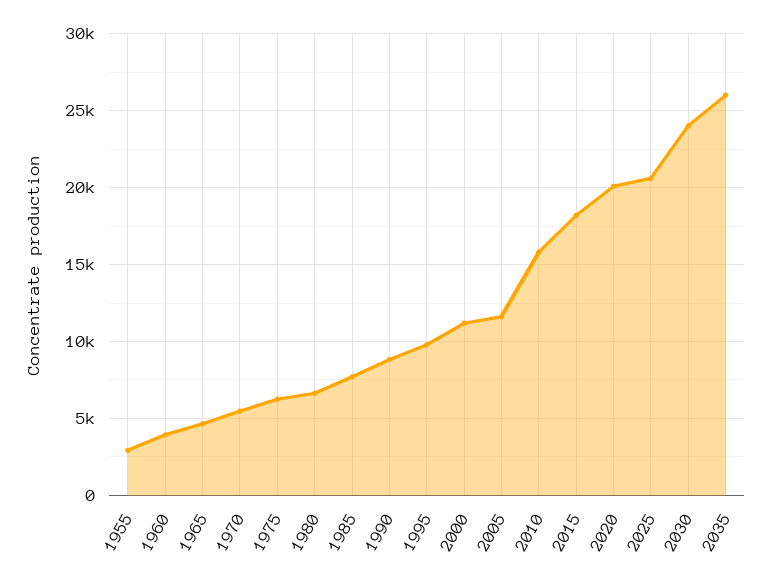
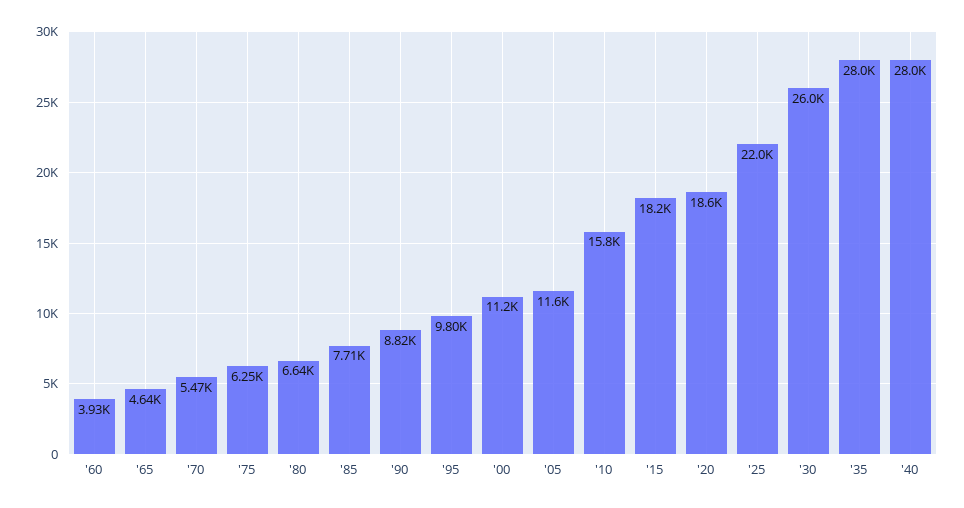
1955: 3000 -> none
2020: 20000 -> 18600
2025: 20500 -> 22000
2030: 24000 -> 26000
2035: 26000 -> 28000
'40: none -> 28000

